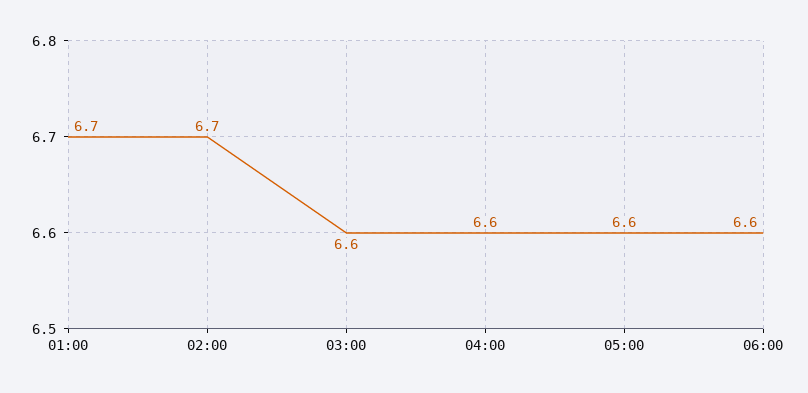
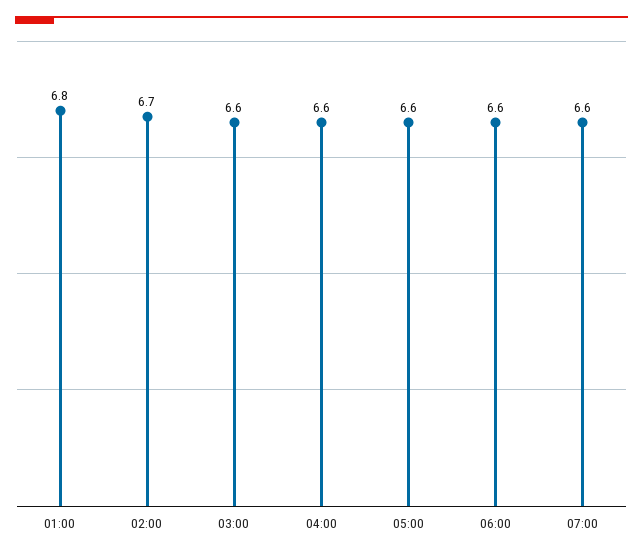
01:00: 6.7 -> 6.8
07:00: none -> 6.6

